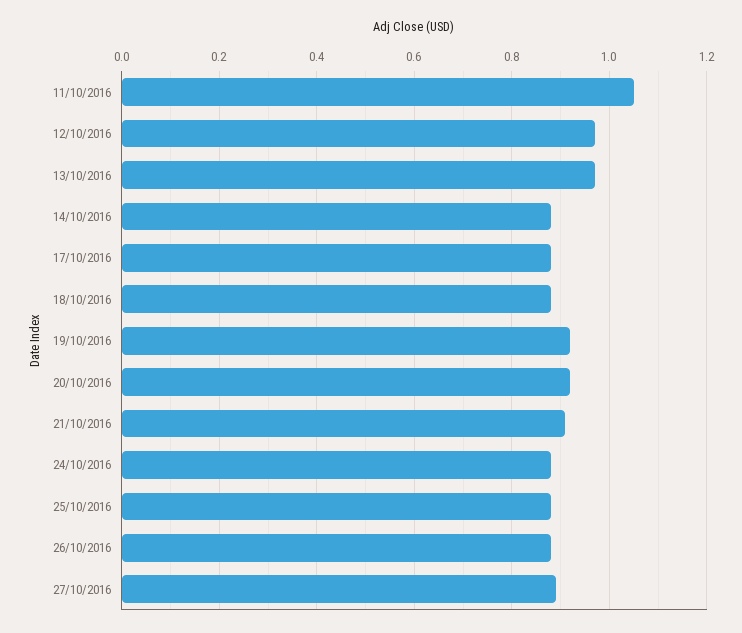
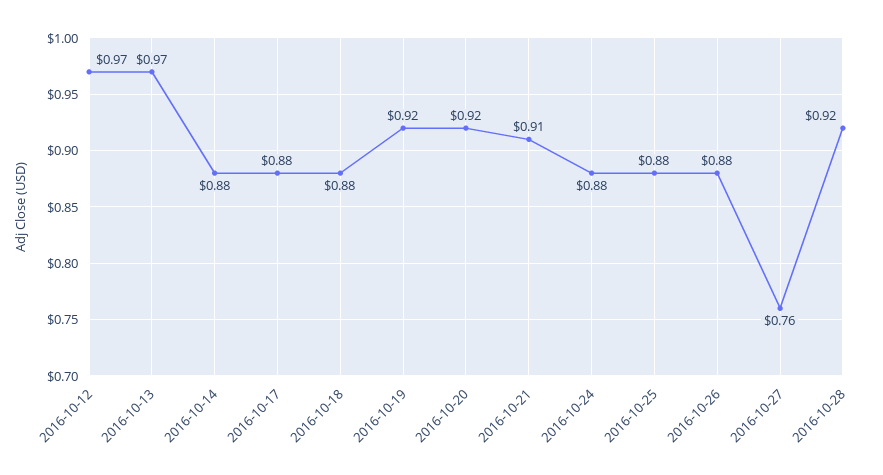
11/10/2016: 1.05 -> none
27/10/2016: 0.9 -> 0.76
2016-10-28: none -> 0.92

